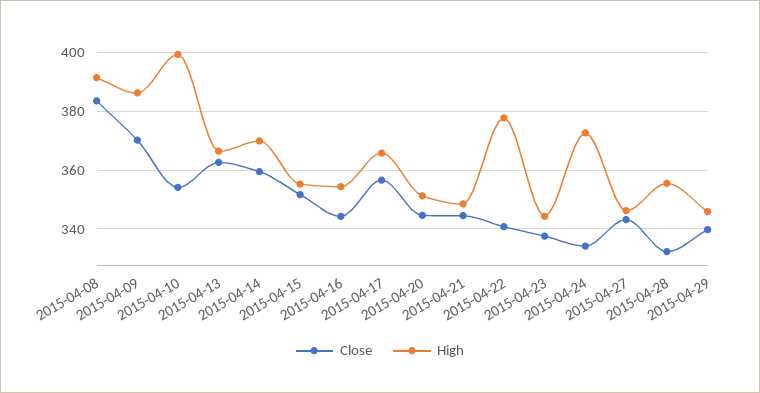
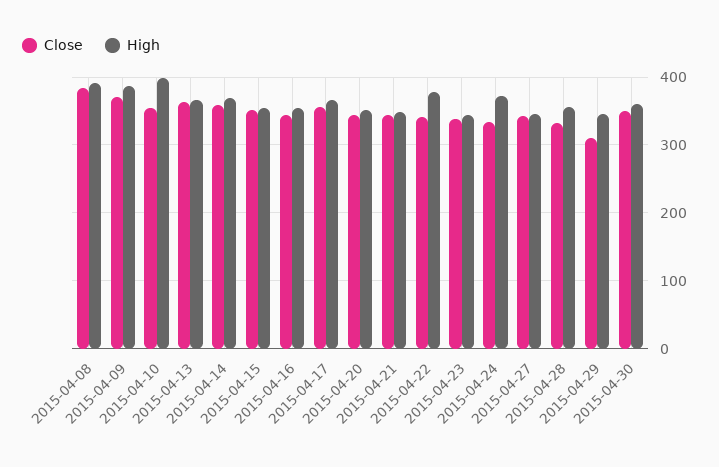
Close, 2015-04-29: 340 -> 310
Close, 2015-04-30: none -> 350
High, 2015-04-30: none -> 360

